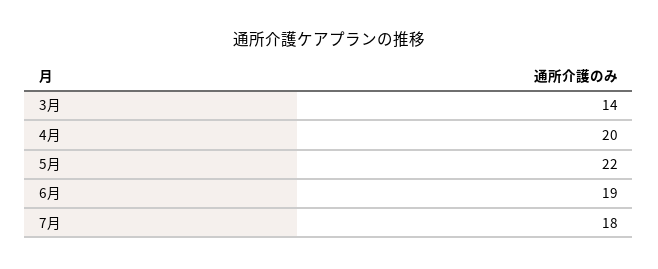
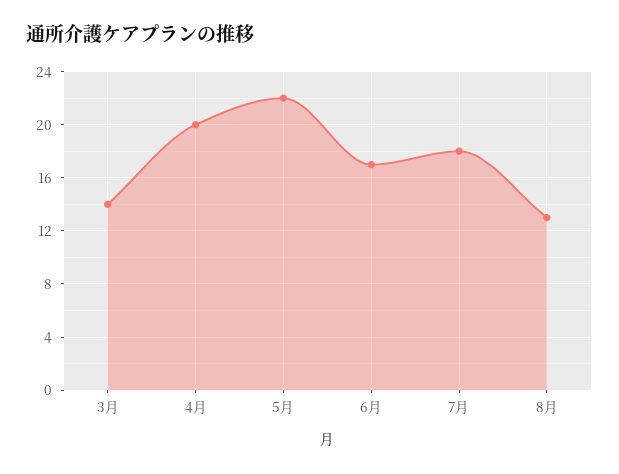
6月: 19 -> 17
8月: none -> 13

